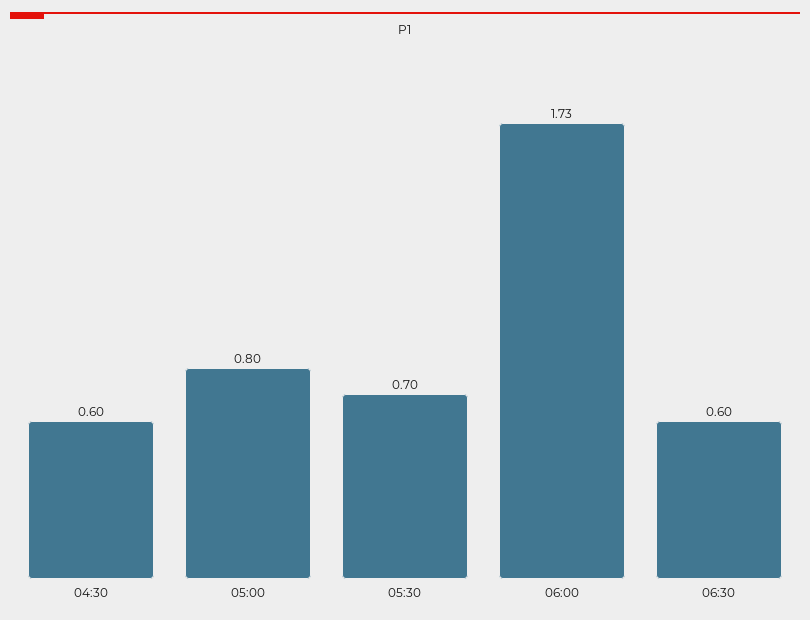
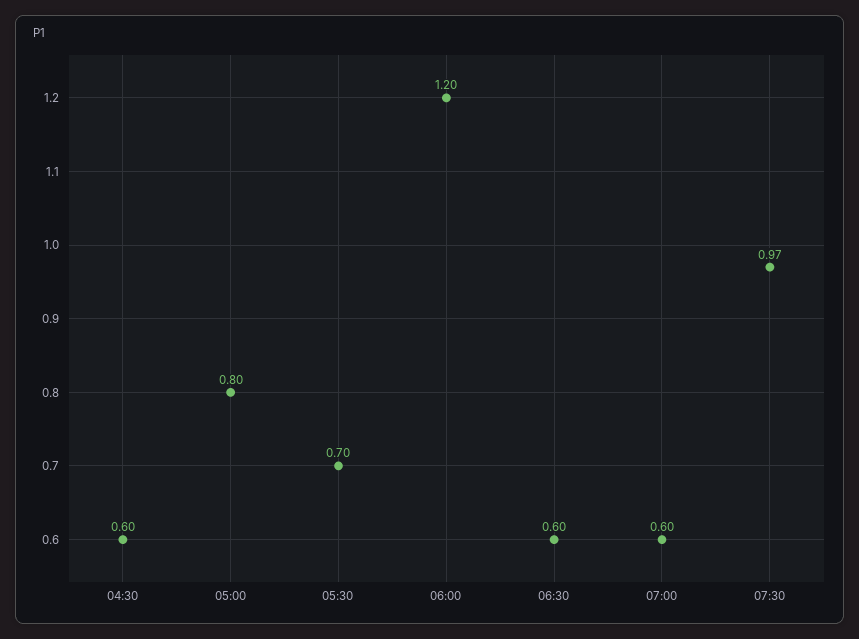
06:00: 1.73 -> 1.2
07:00: none -> 0.6
07:30: none -> 0.97

